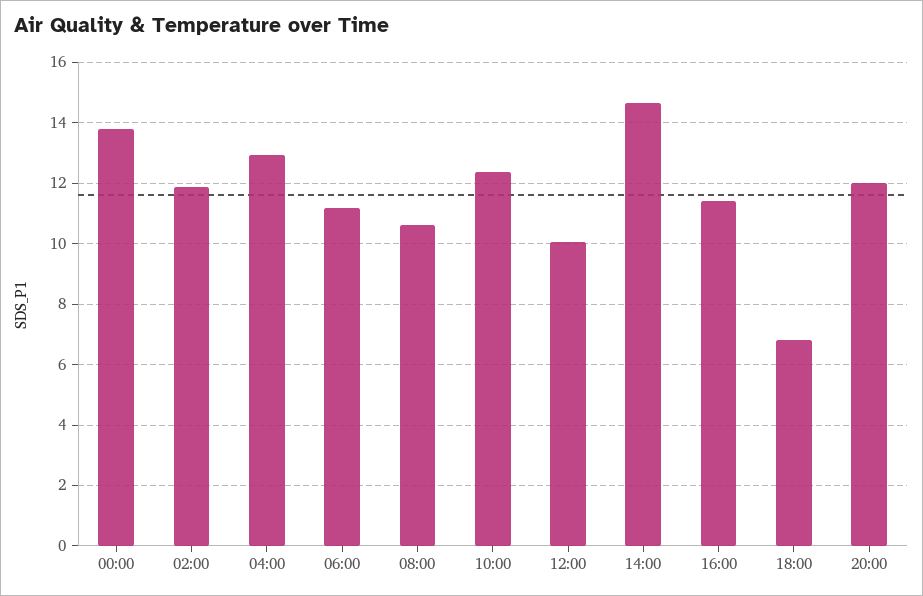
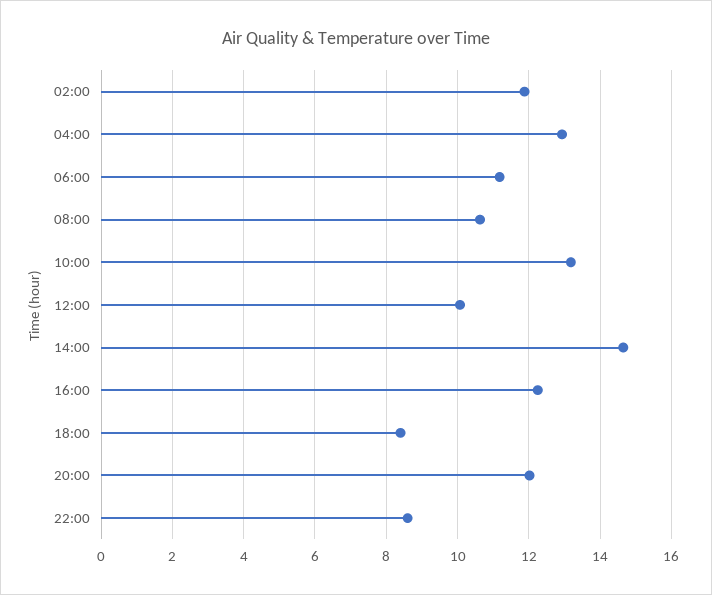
00:00: 13.8 -> none
10:00: 12.4 -> 13.2
16:00: 11.4 -> 12.2
18:00: 6.8 -> 8.4
22:00: none -> 8.6

